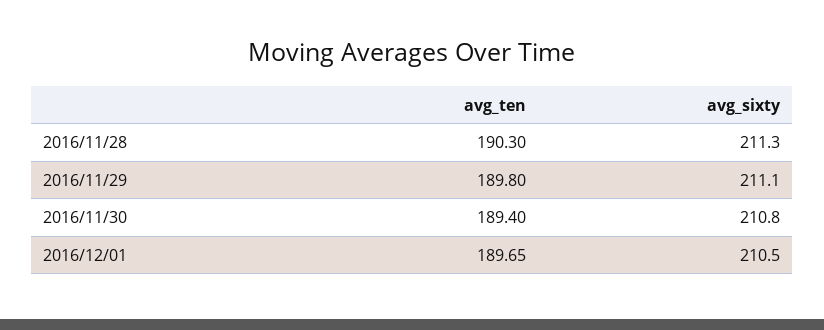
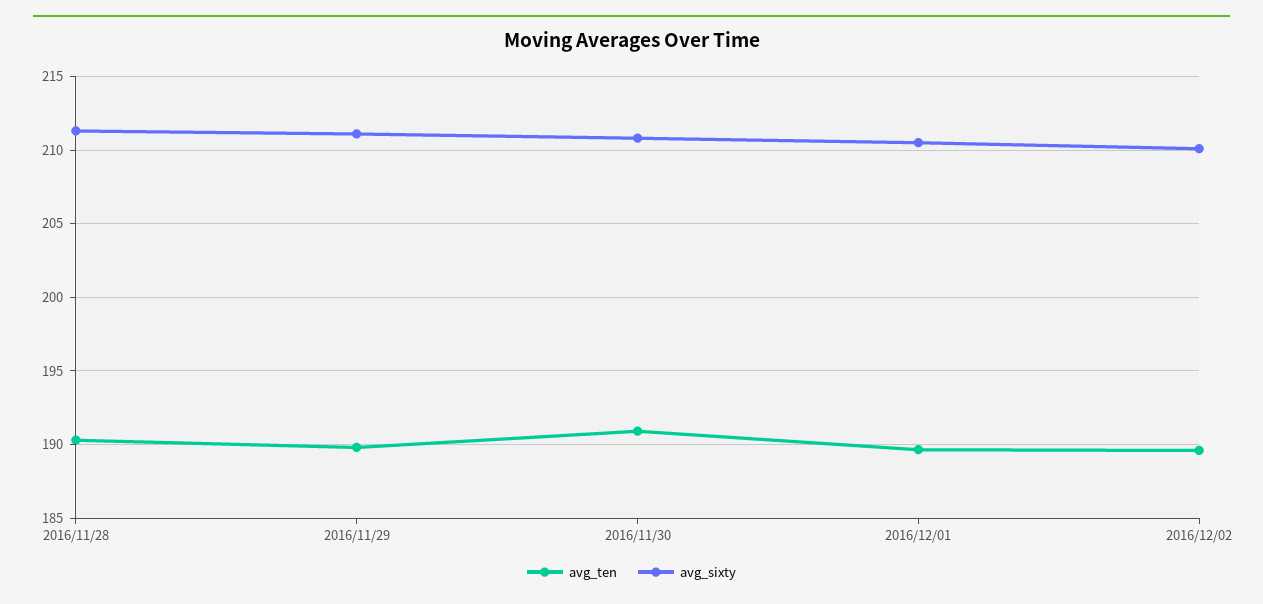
avg_ten, 2016/11/30: 189.4 -> 191
avg_ten, 2016/12/02: none -> 189.5
avg_sixty, 2016/12/02: none -> 210

